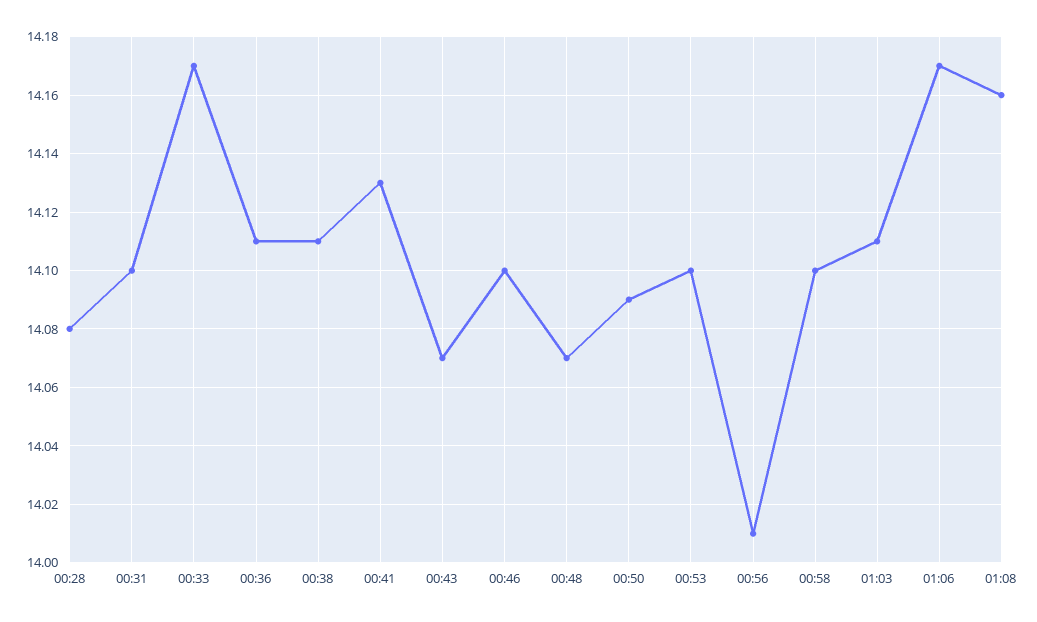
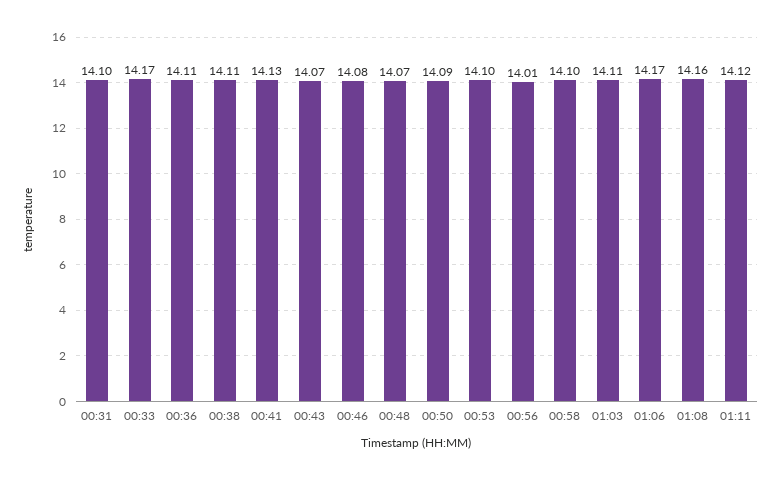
00:28: 14.08 -> none
00:46: 14.1 -> 14.08
01:11: none -> 14.12

